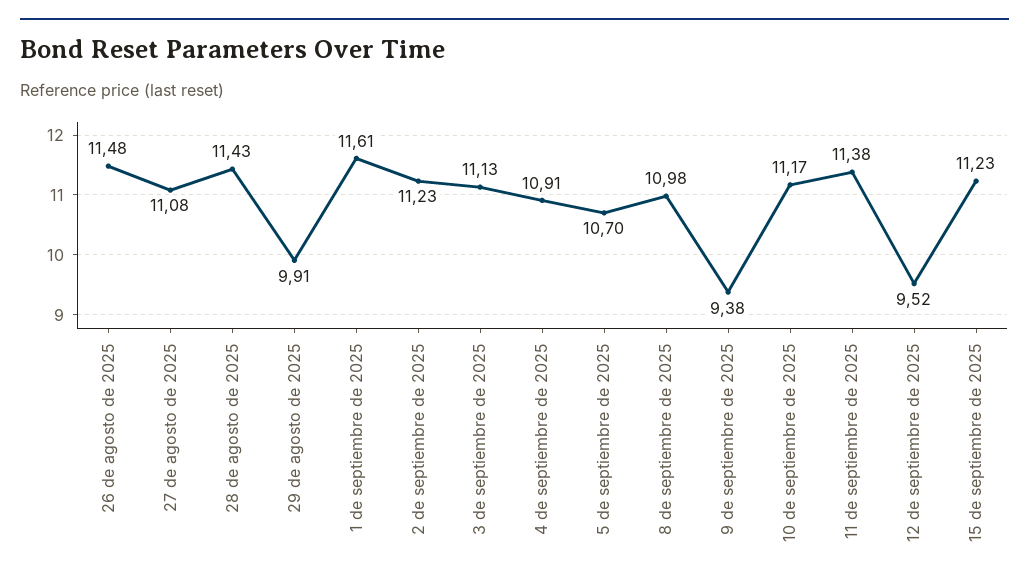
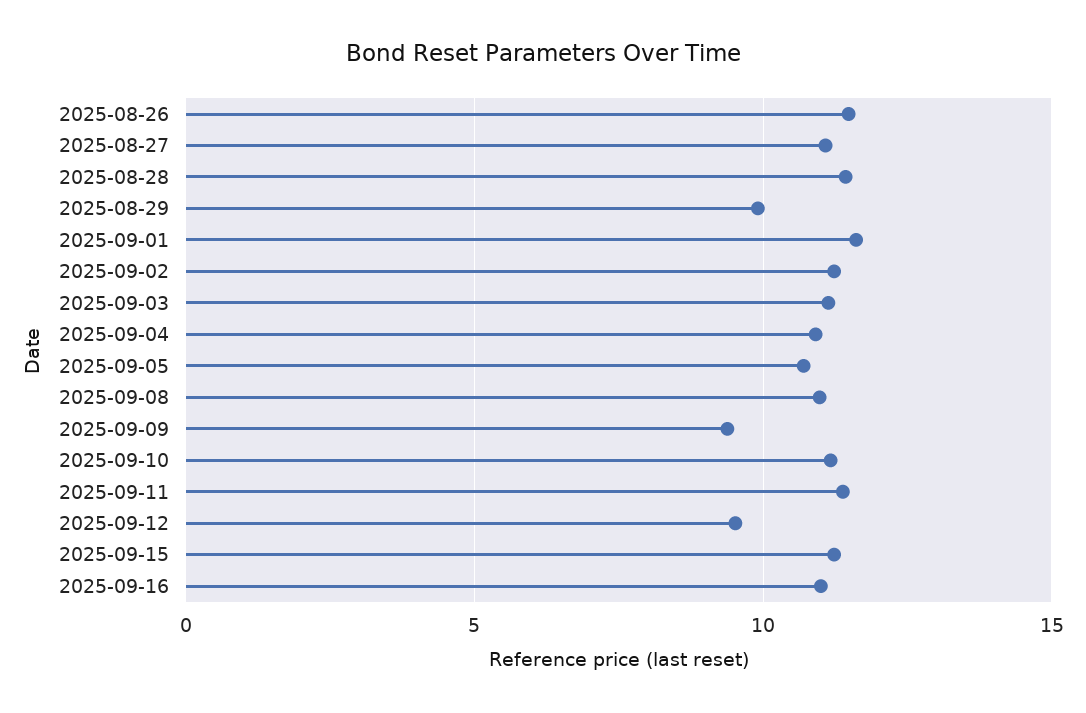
2025-09-16: none -> 11

